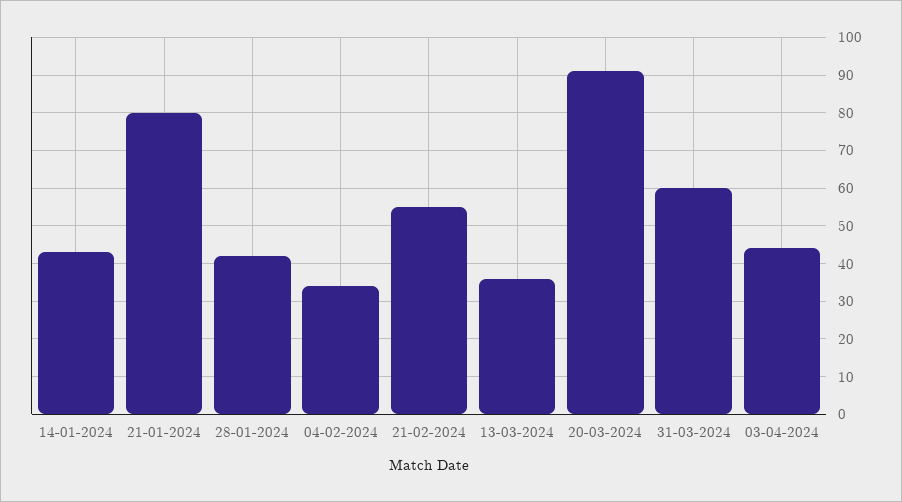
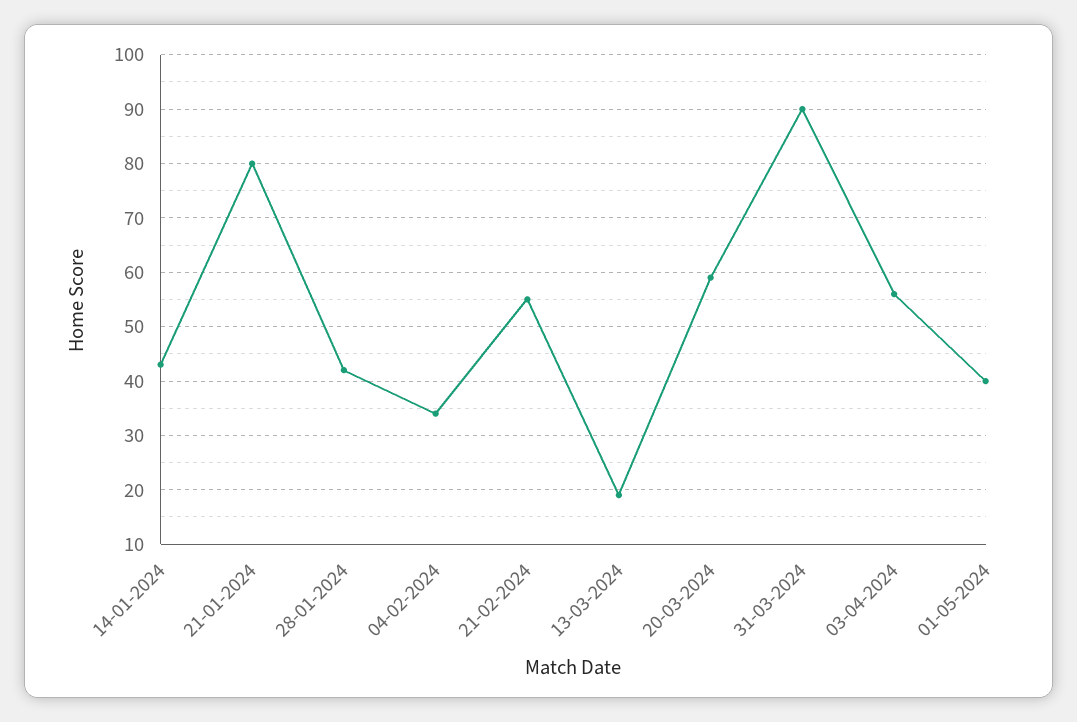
13-03-2024: 35 -> 20
20-03-2024: 90 -> 60
31-03-2024: 60 -> 90
03-04-2024: 45 -> 55
01-05-2024: none -> 40

